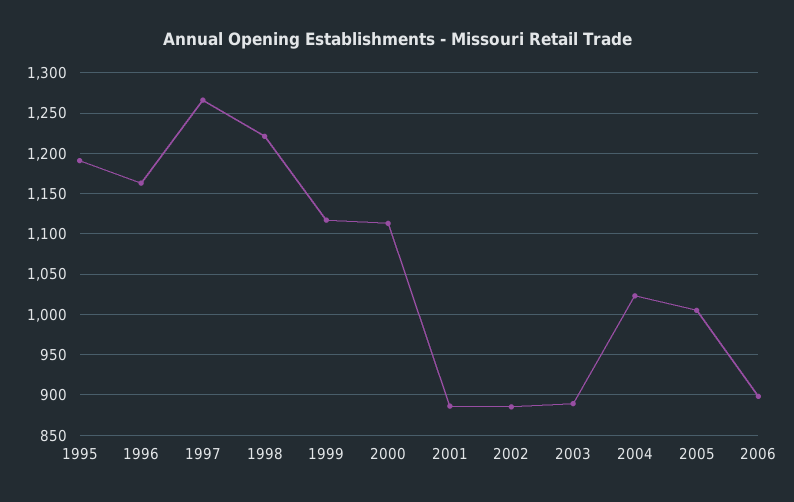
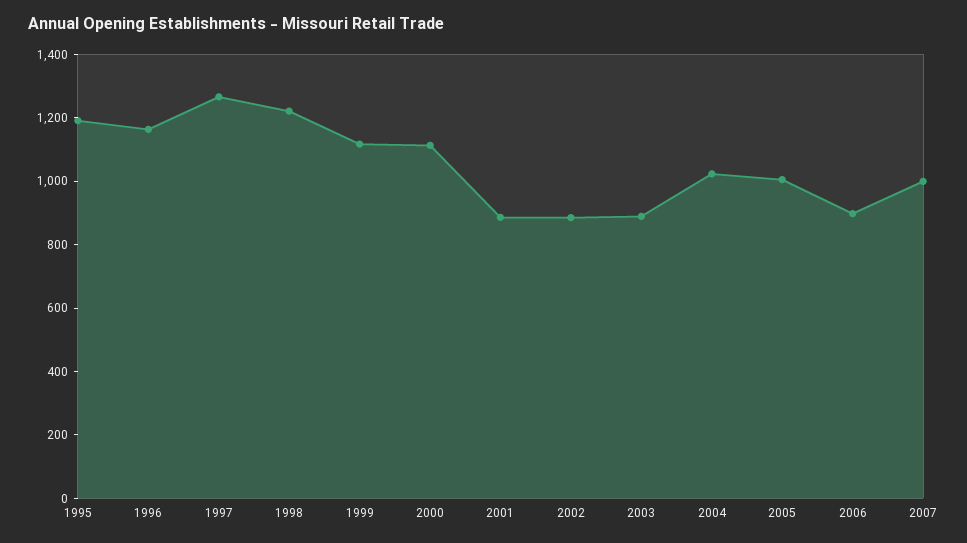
2007: none -> 1000

